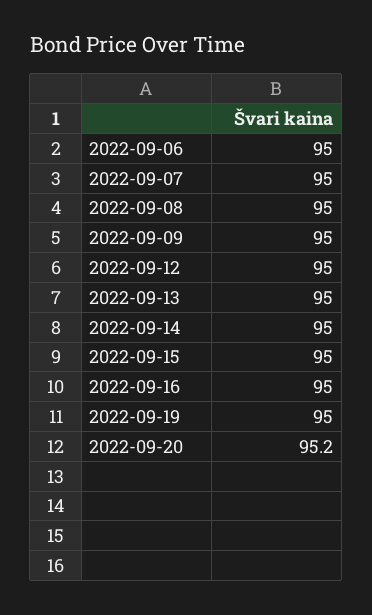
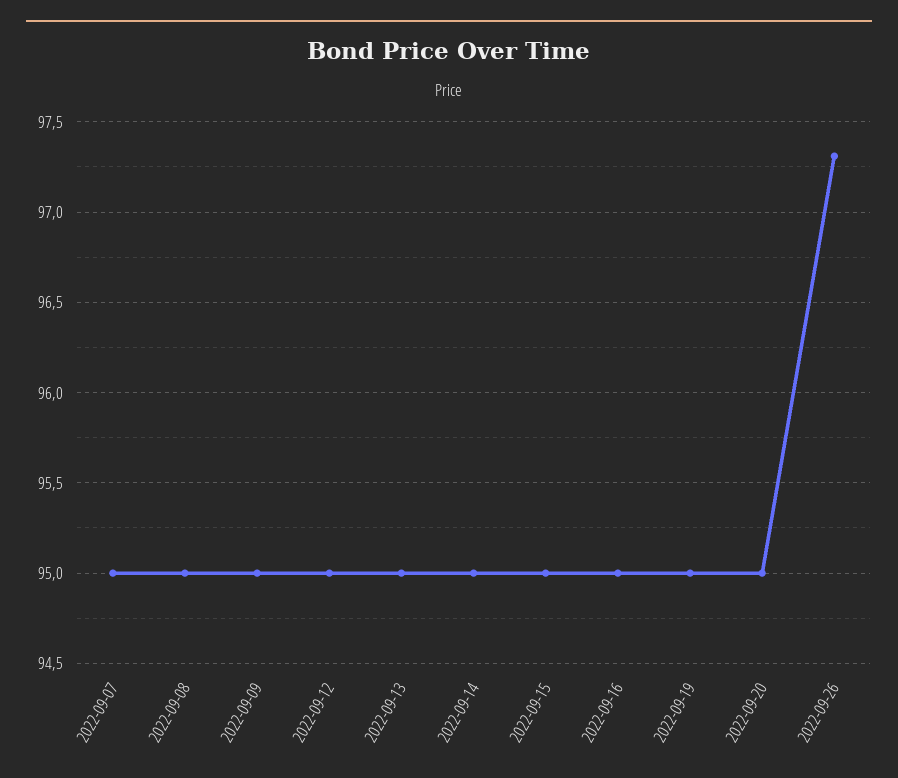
2022-09-06: 95 -> none
2022-09-20: 95.2 -> 95
2022-09-26: none -> 97.3

